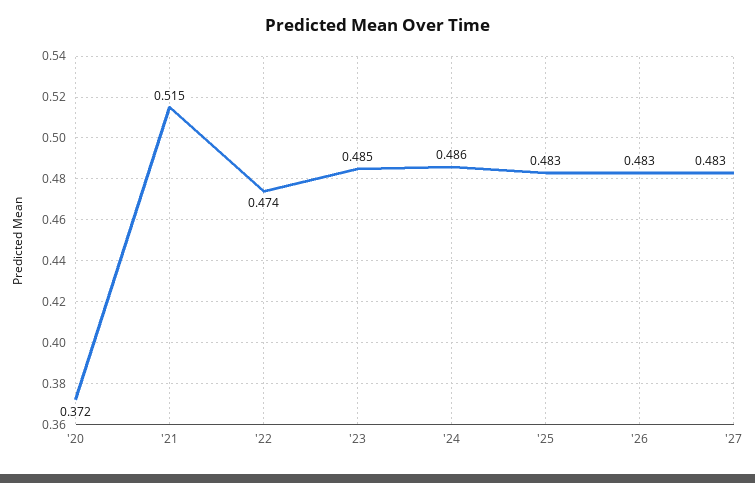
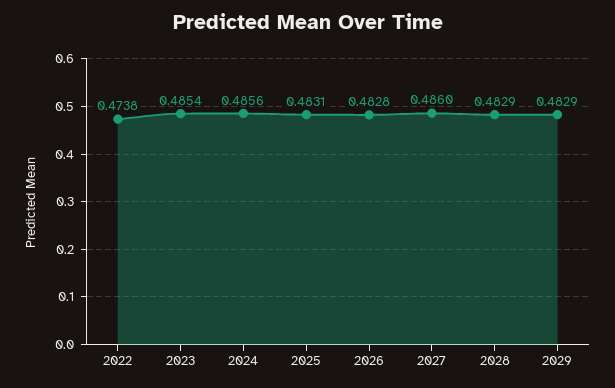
'20: 0.372 -> none
'21: 0.515 -> none
'27: 0.483 -> 0.486
2028: none -> 0.4829
2029: none -> 0.4829

